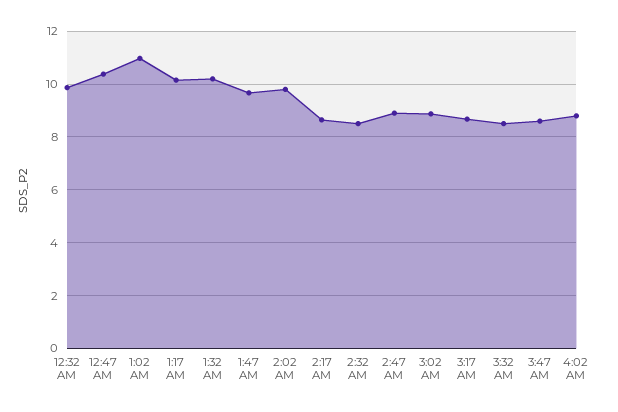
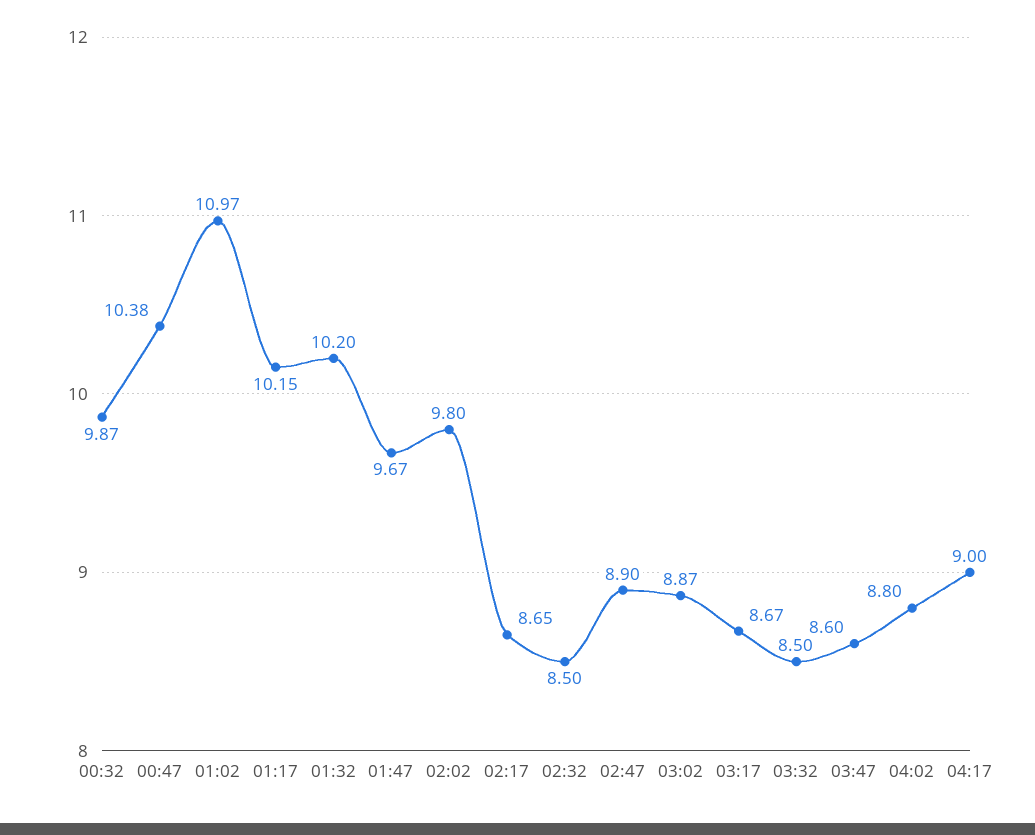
04:17: none -> 9

